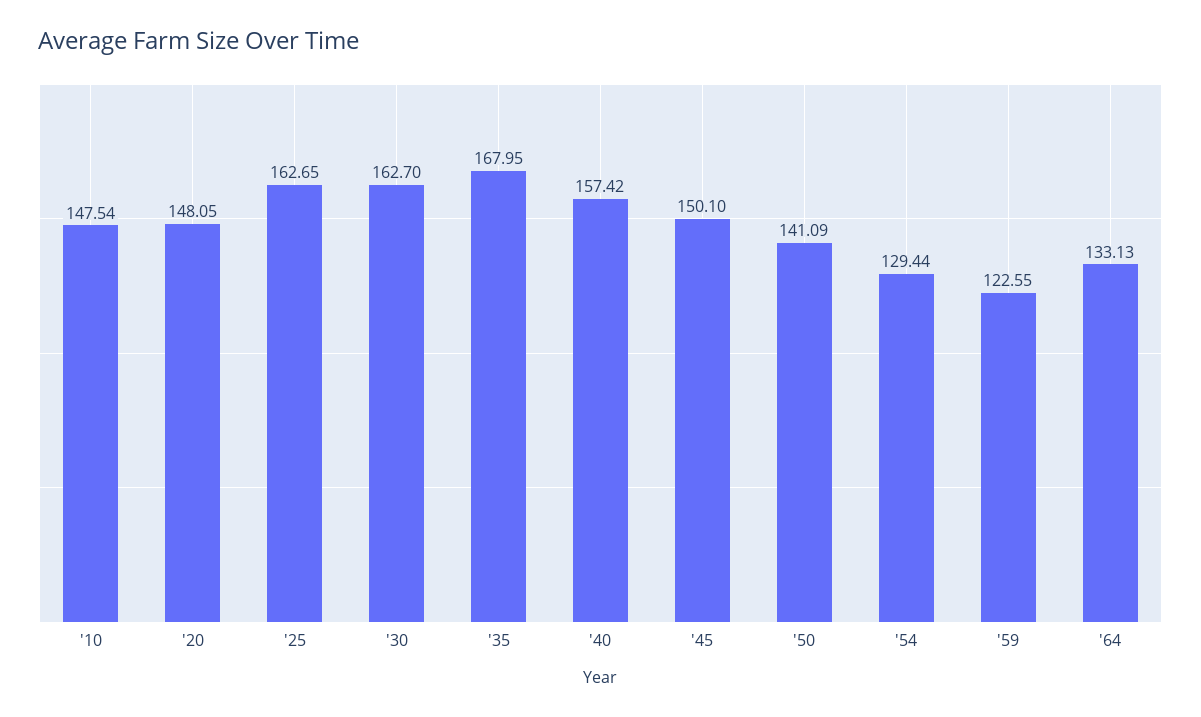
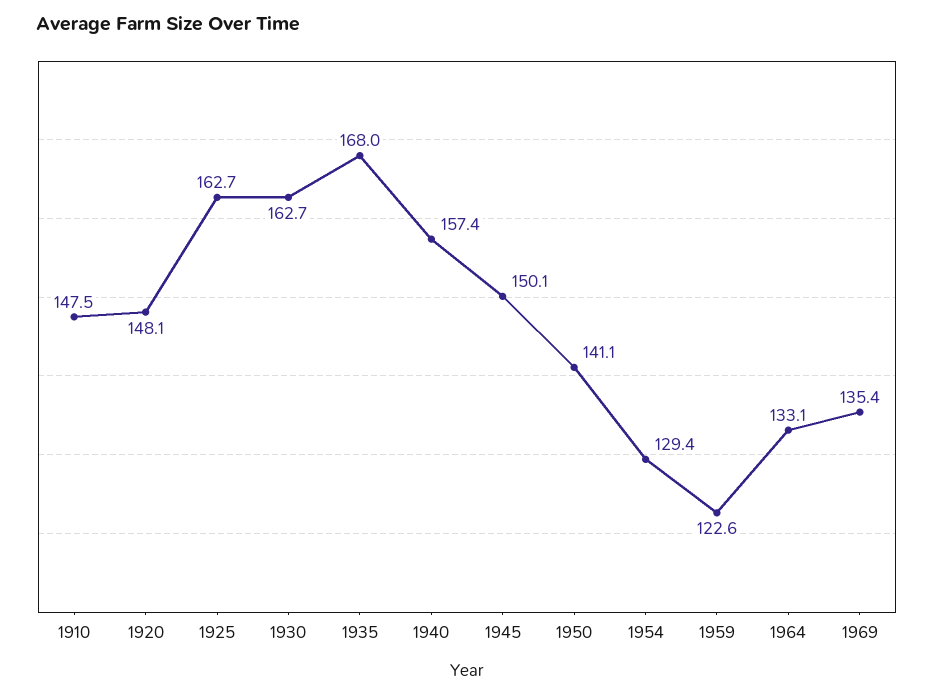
1969: none -> 135.4

